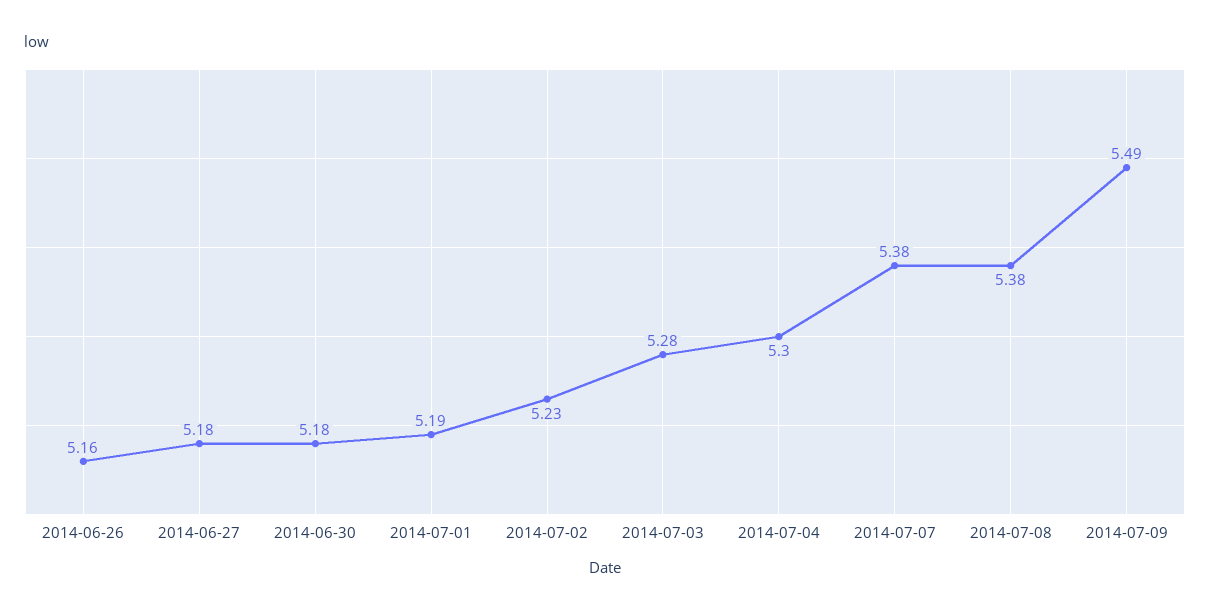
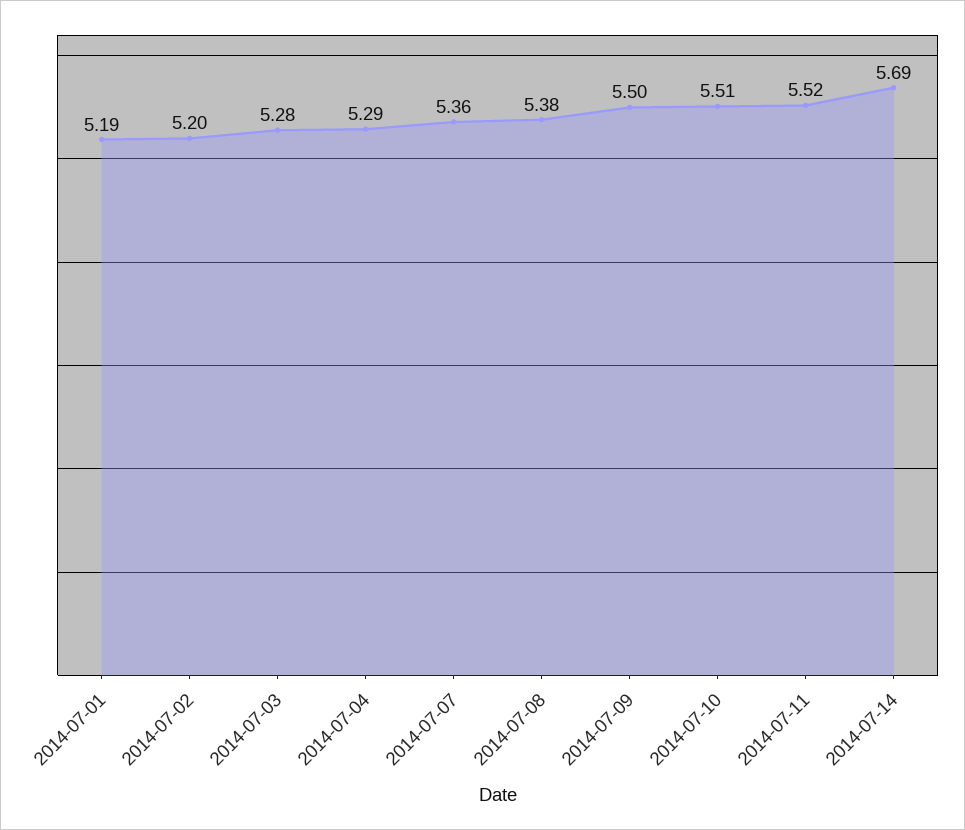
2014-06-26: 5.16 -> none
2014-06-27: 5.18 -> none
2014-06-30: 5.18 -> none
2014-07-02: 5.23 -> 5.2
2014-07-04: 5.3 -> 5.29
2014-07-07: 5.38 -> 5.36
2014-07-09: 5.49 -> 5.5
2014-07-10: none -> 5.51
2014-07-11: none -> 5.52
2014-07-14: none -> 5.69

